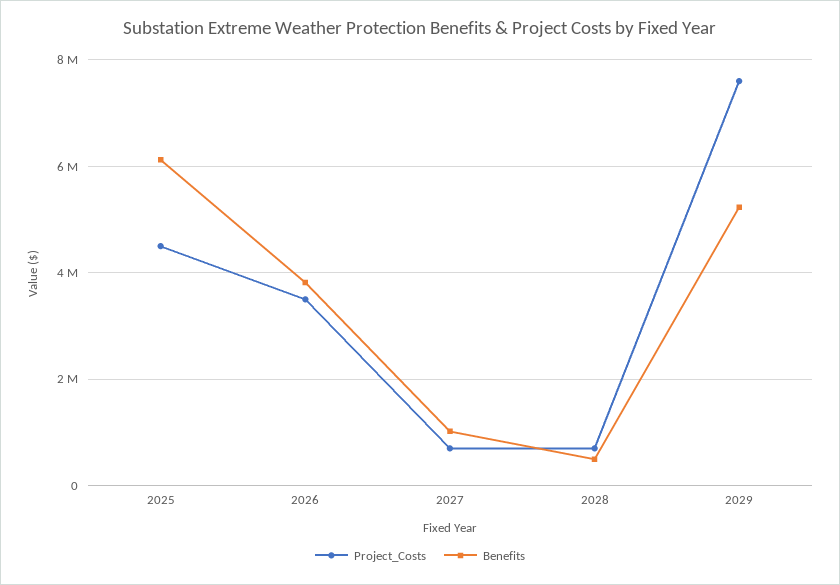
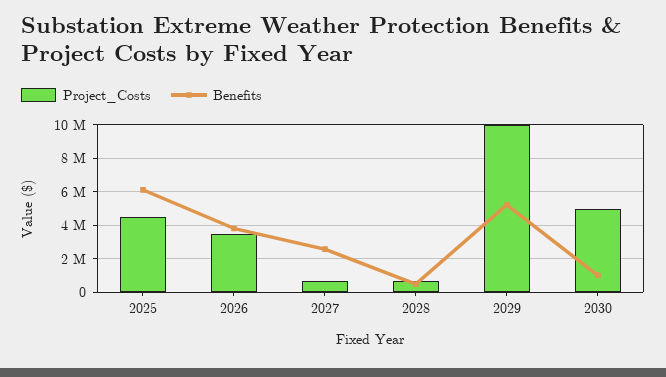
Benefits, 2027: 1000000 -> 2500000
Project_Costs, 2029: 7600000 -> 10000000
Project_Costs, 2030: none -> 5000000
Benefits, 2030: none -> 1000000

